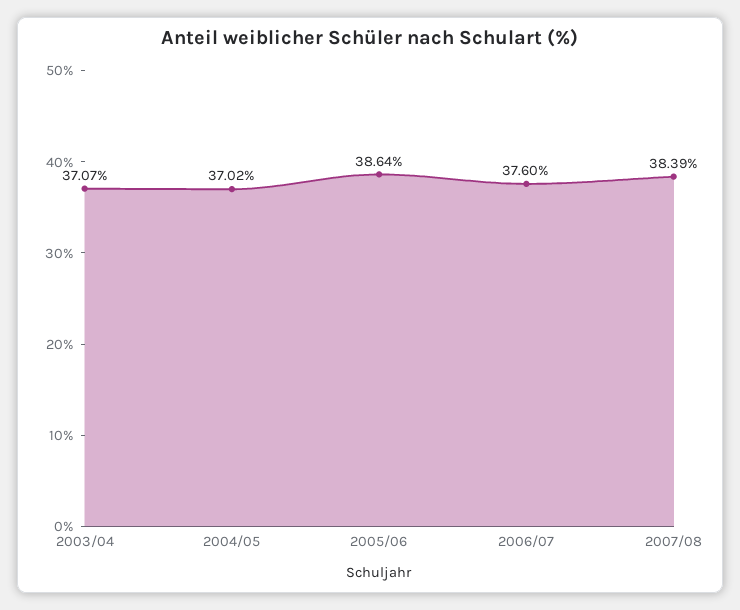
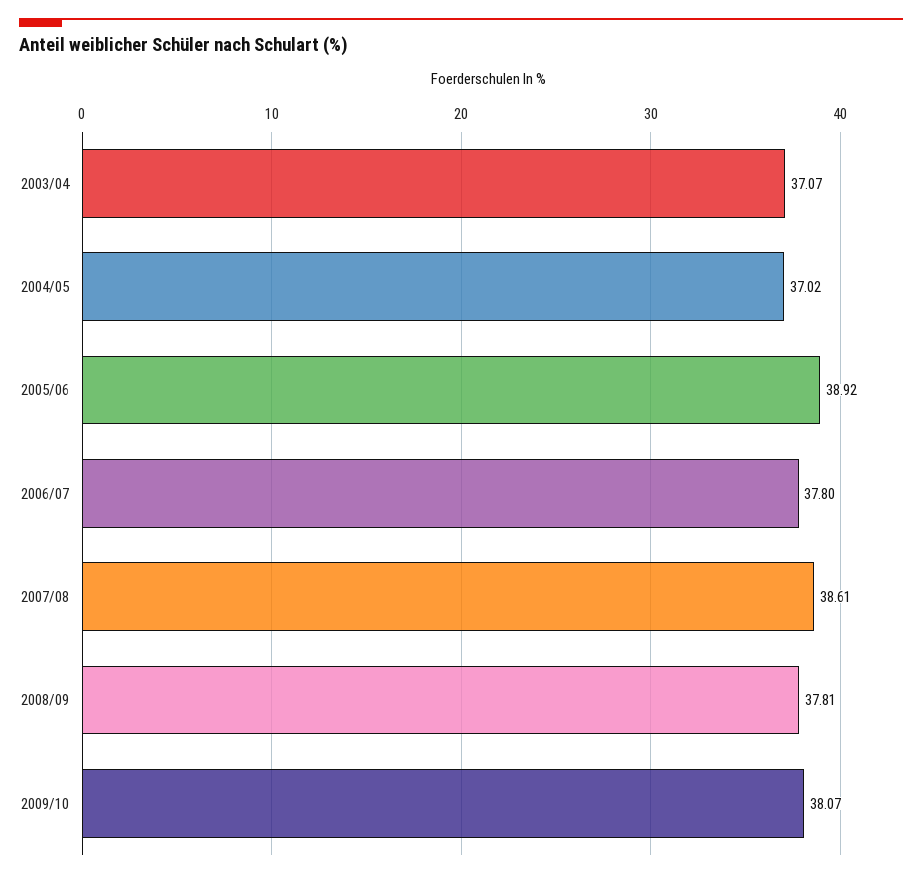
2005/06: 38.64 -> 38.92
2006/07: 37.6 -> 37.8
2007/08: 38.39 -> 38.61
2008/09: none -> 37.81
2009/10: none -> 38.07

